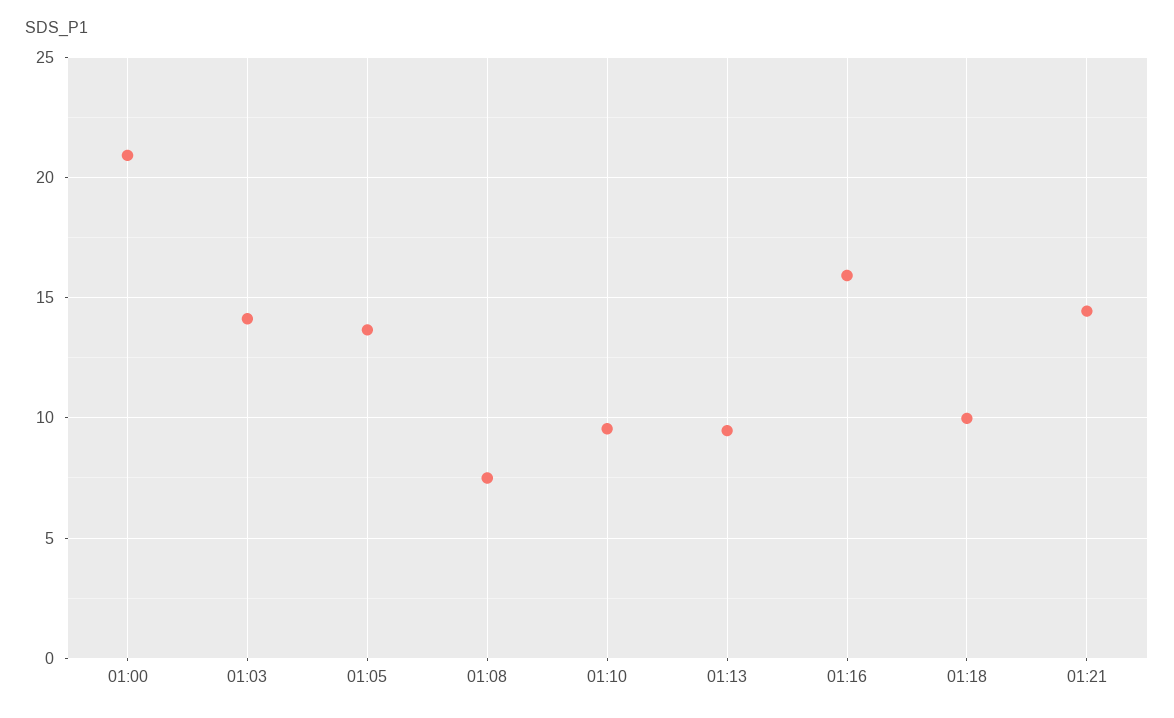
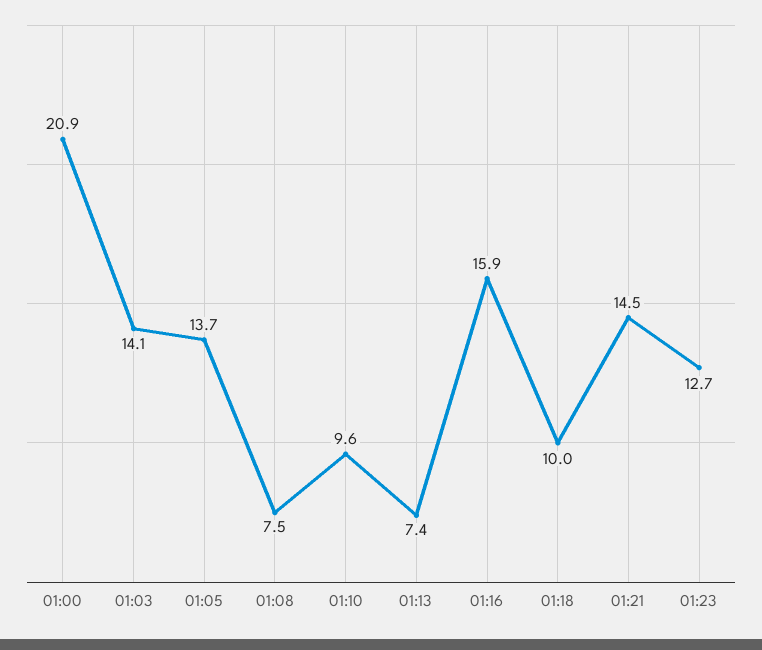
01:13: 9.5 -> 7.4
01:23: none -> 12.7

